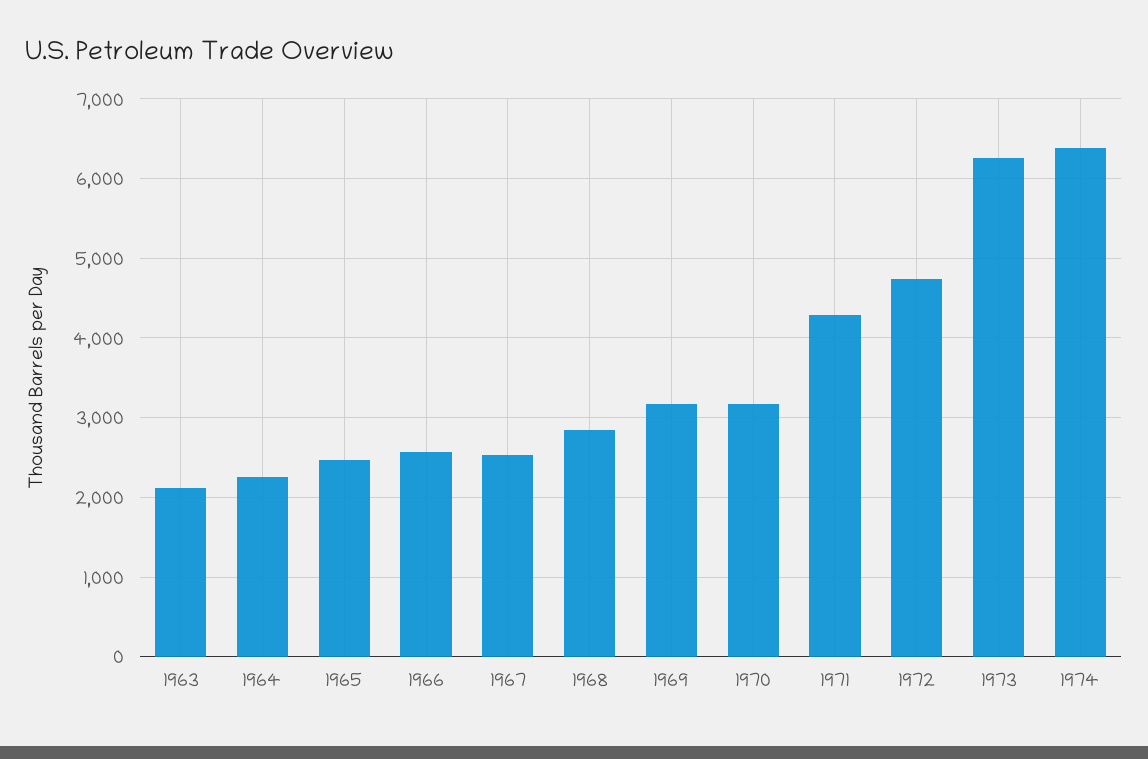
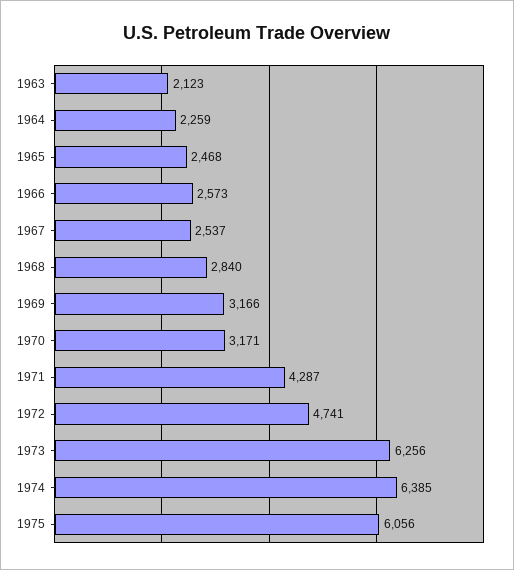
1975: none -> 6056

